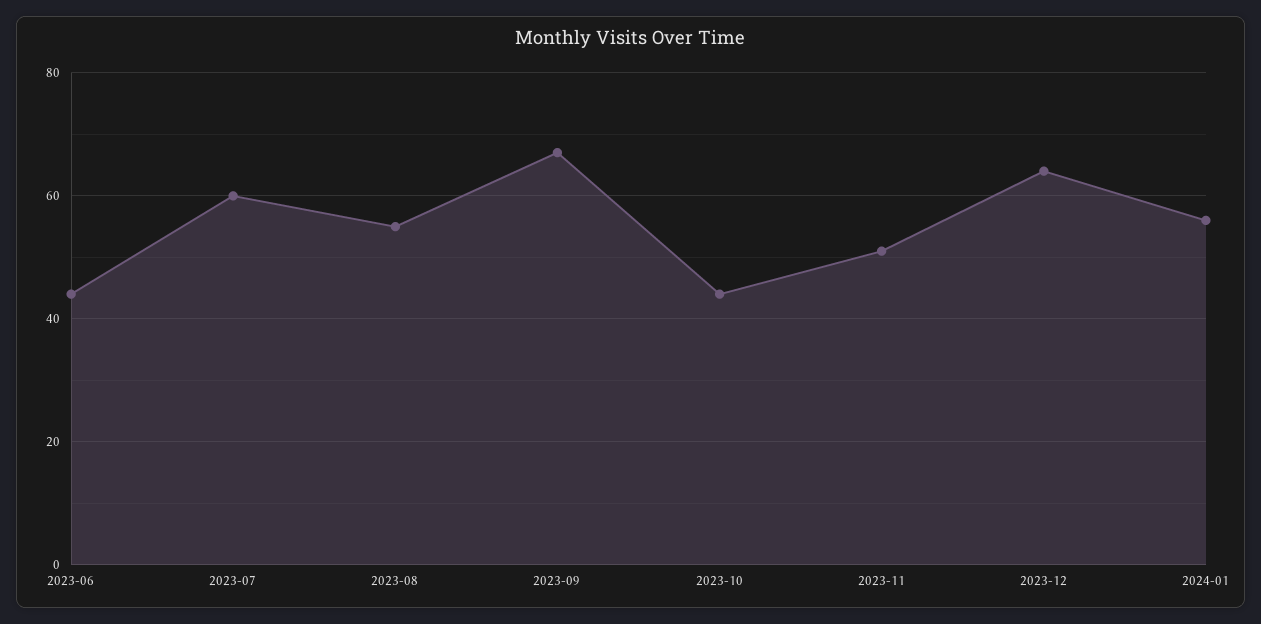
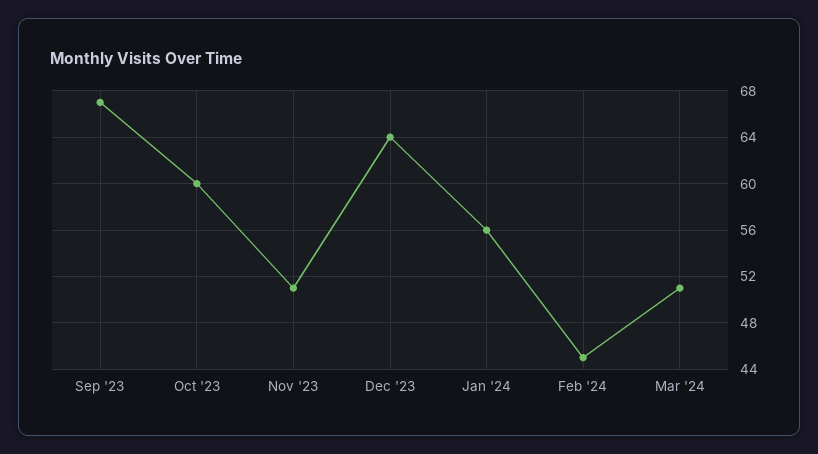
2023-06: 45 -> none
2023-07: 60 -> none
2023-08: 55 -> none
2023-10: 45 -> 60
Feb '24: none -> 45
Mar '24: none -> 51

